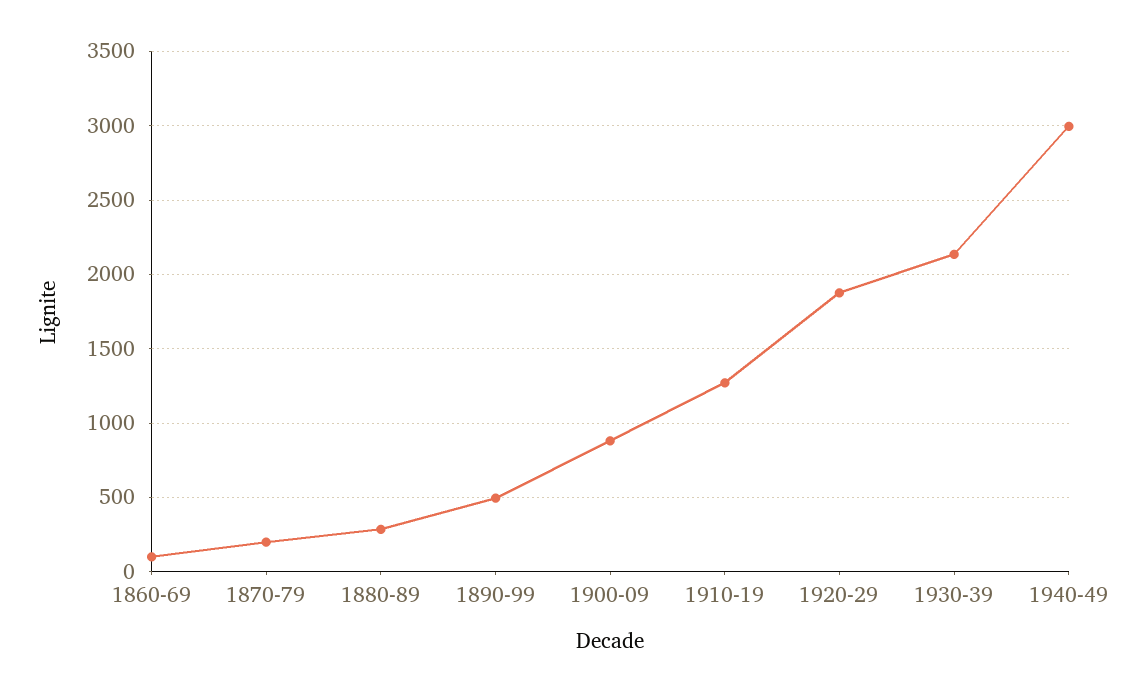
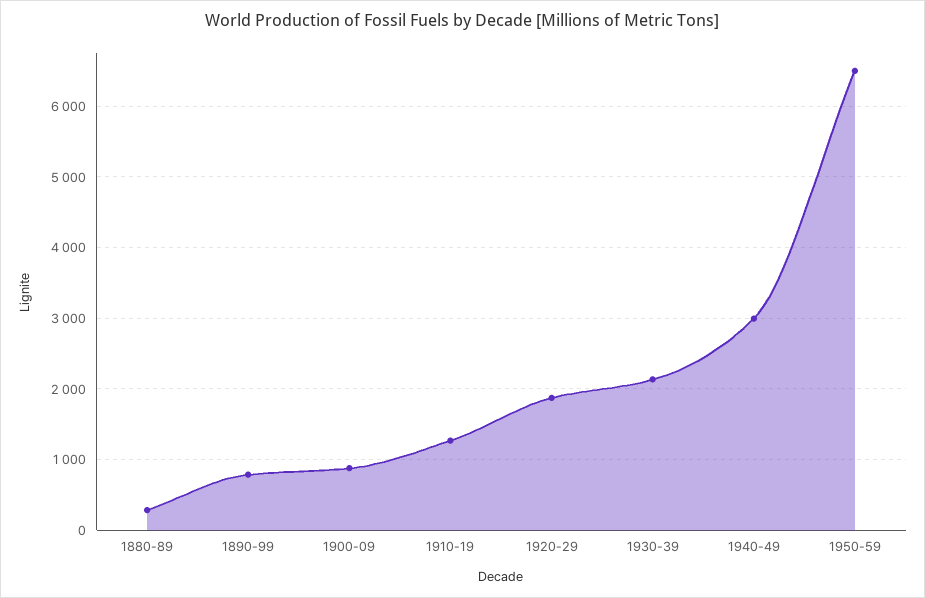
1860-69: 100 -> none
1870-79: 200 -> none
1890-99: 500 -> 800
1950-59: none -> 6500

